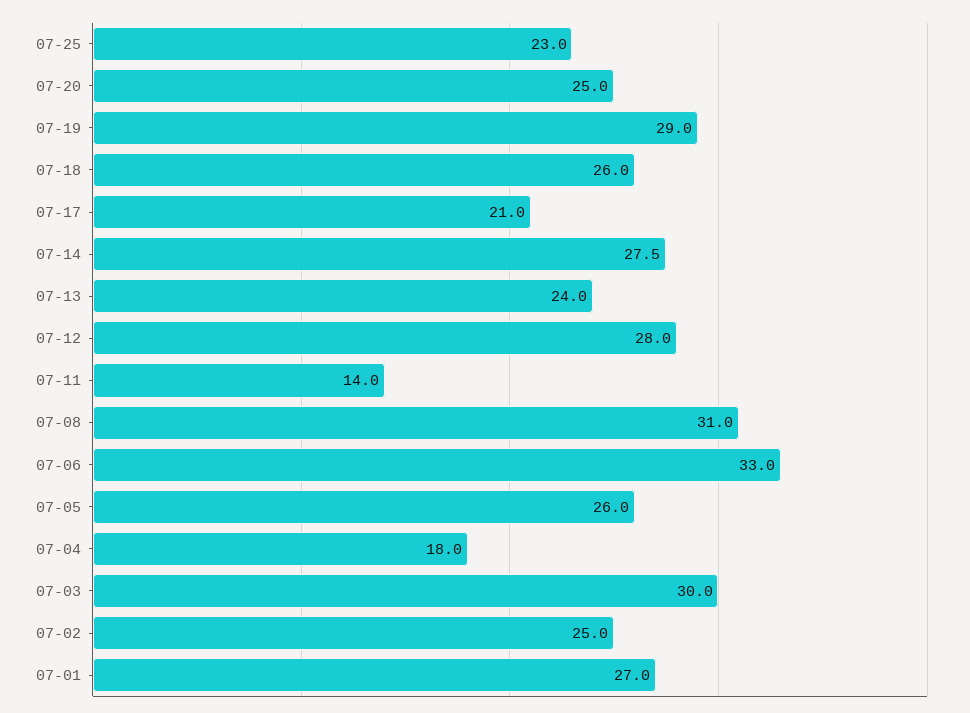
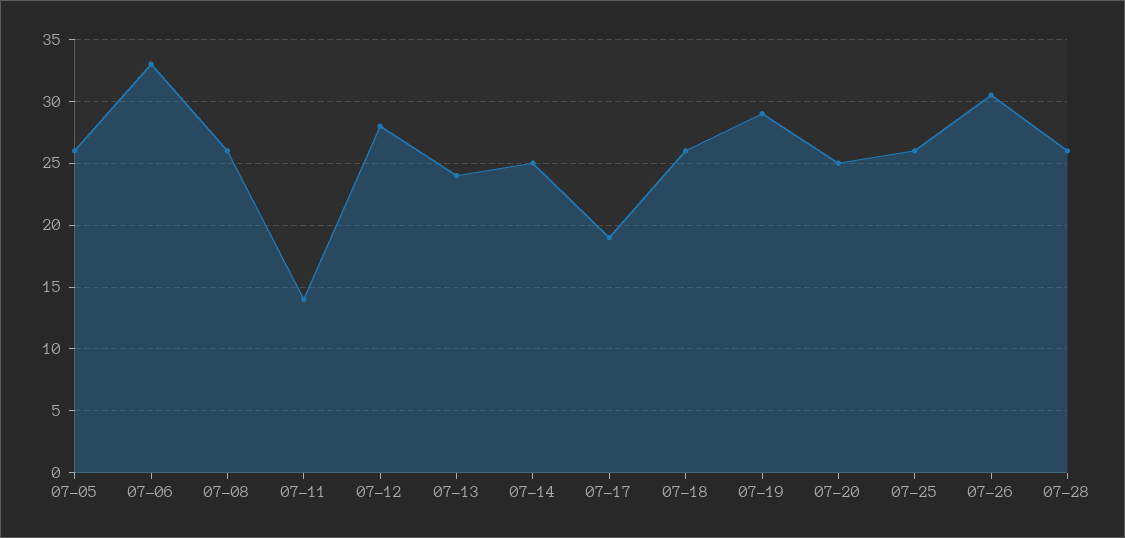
07-25: 23 -> 26
07-17: 21 -> 19
07-14: 27.5 -> 25
07-08: 31 -> 26
07-04: 18 -> none
07-03: 30 -> none
07-02: 25 -> none
07-01: 27 -> none
07-26: none -> 30.5
07-28: none -> 26

